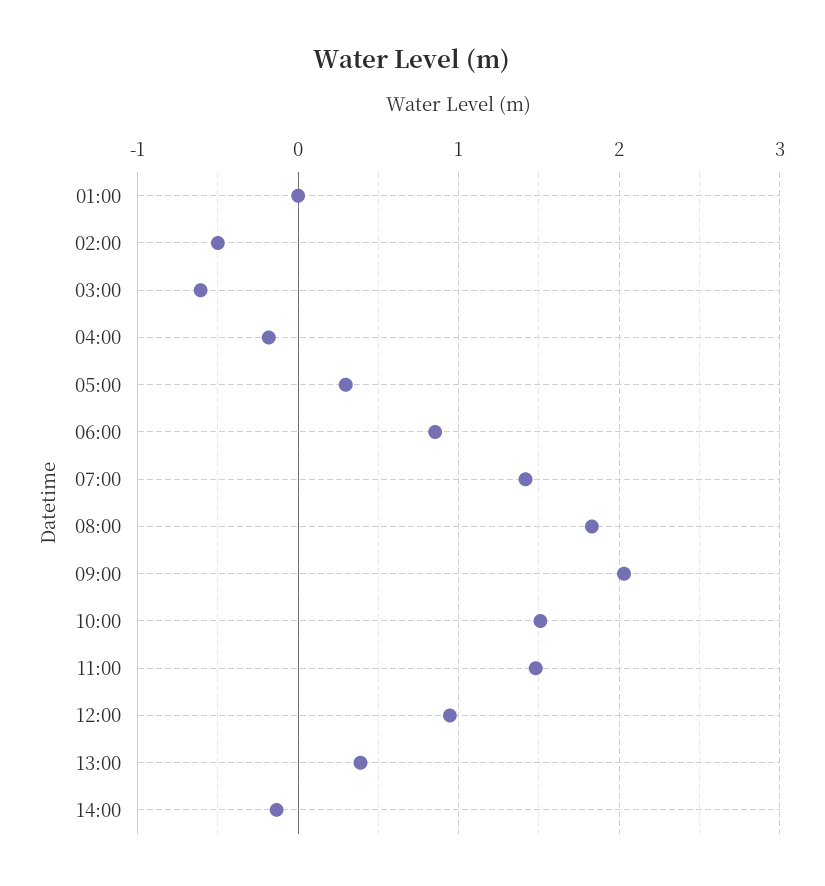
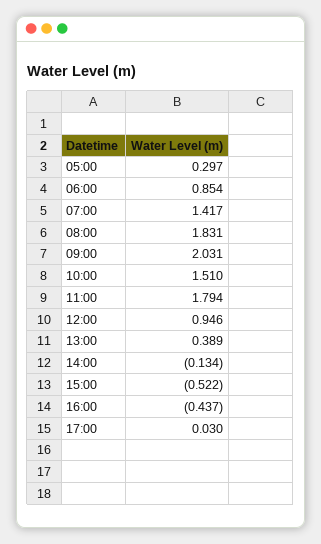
01:00: 0 -> none
02:00: -0.5 -> none
03:00: -0.6 -> none
04:00: -0.2 -> none
11:00: 1.5 -> 1.794
15:00: none -> -0.522
16:00: none -> -0.437
17:00: none -> 0.03

